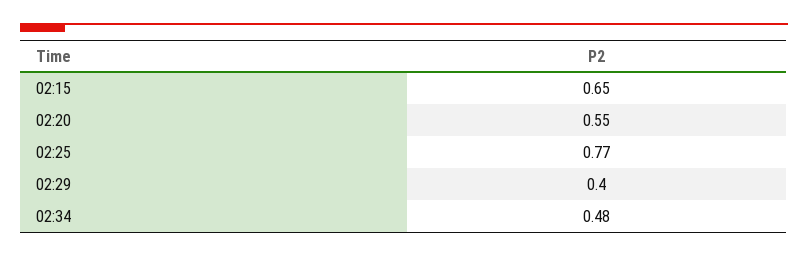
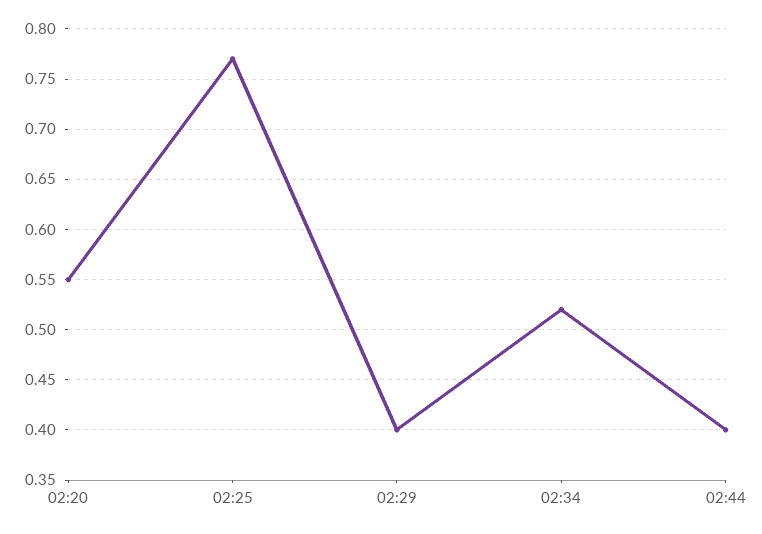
02:15: 0.65 -> none
02:34: 0.48 -> 0.52
02:44: none -> 0.4

